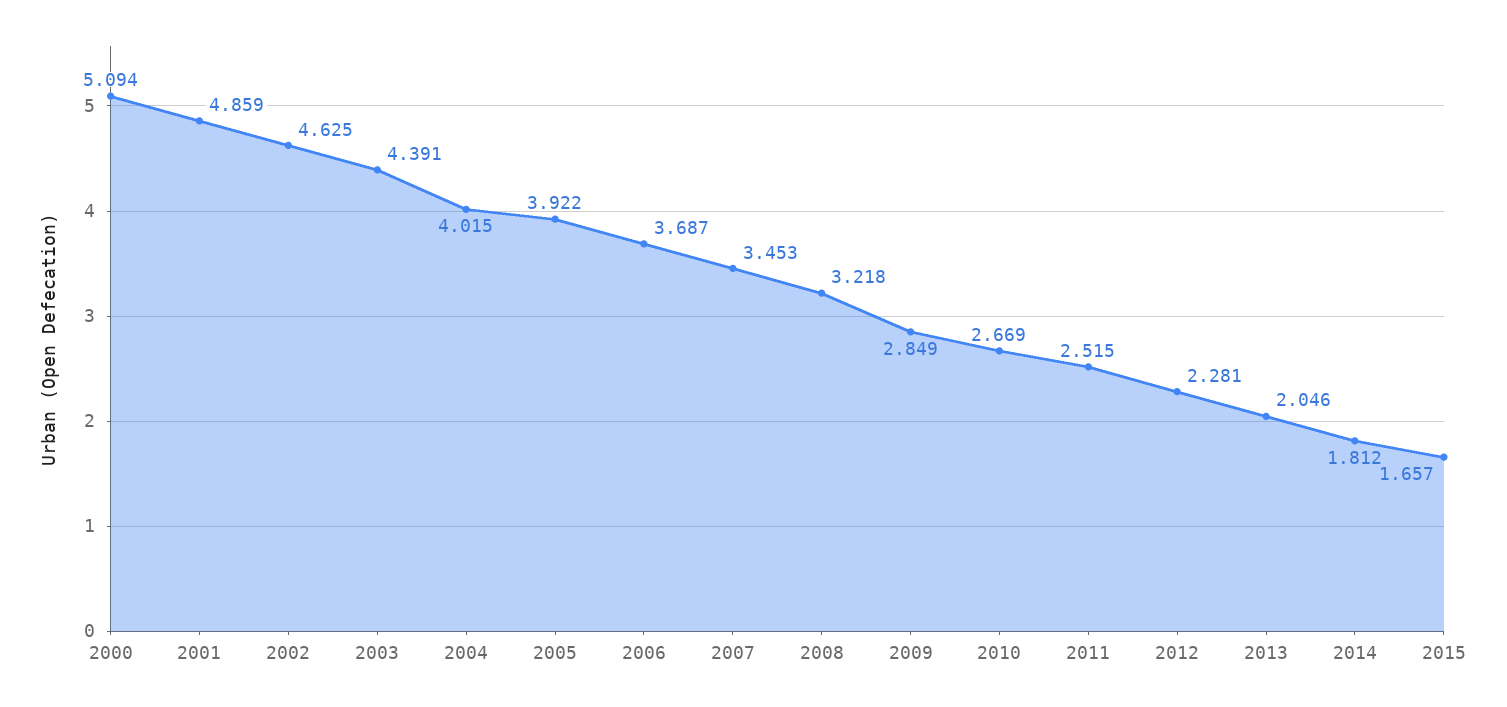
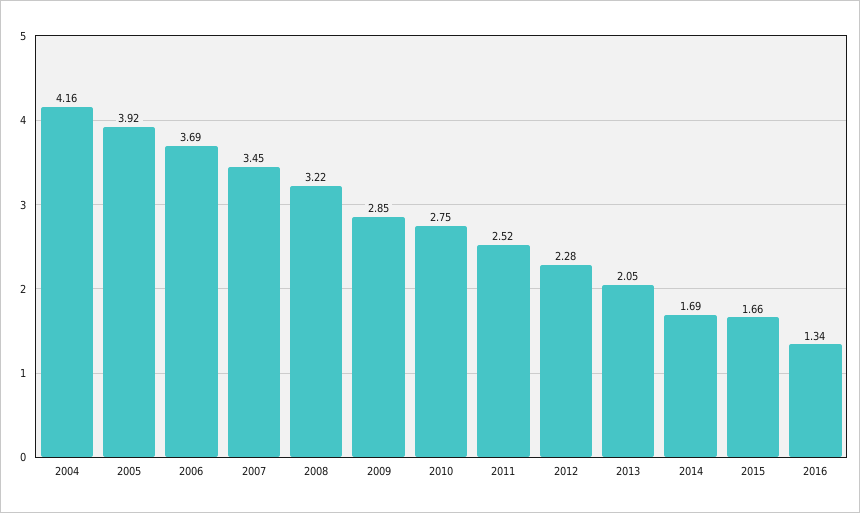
2000: 5.094 -> none
2001: 4.859 -> none
2002: 4.625 -> none
2003: 4.391 -> none
2004: 4.015 -> 4.16
2010: 2.669 -> 2.75
2014: 1.812 -> 1.69
2016: none -> 1.34

